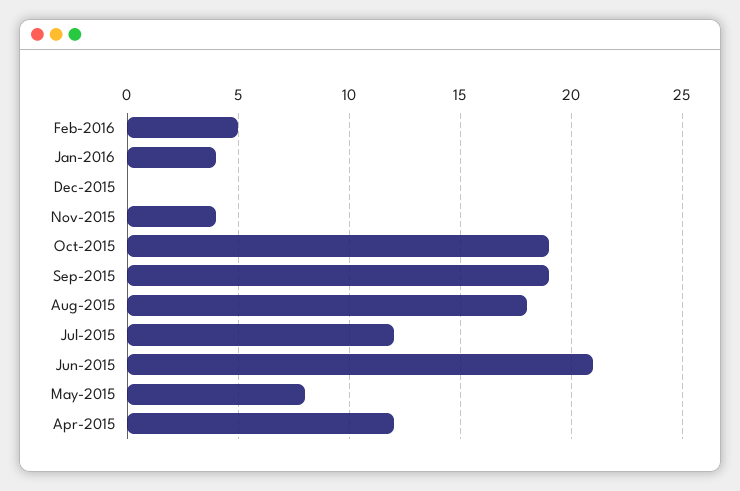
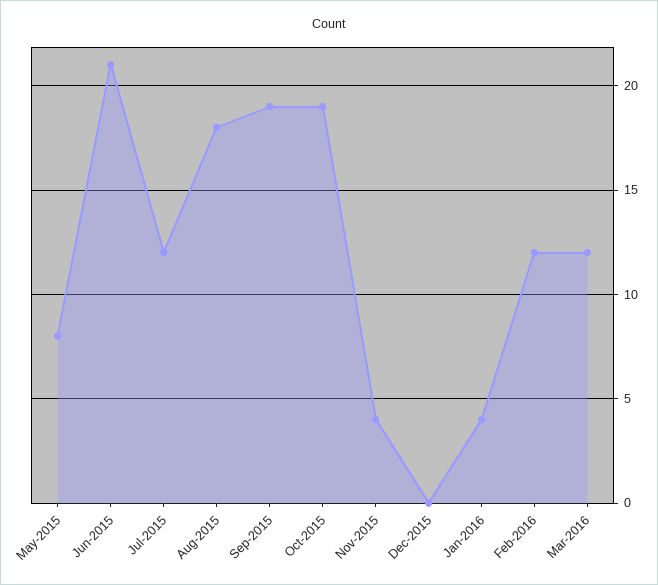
Feb-2016: 5 -> 12
Apr-2015: 12 -> none
Mar-2016: none -> 12

